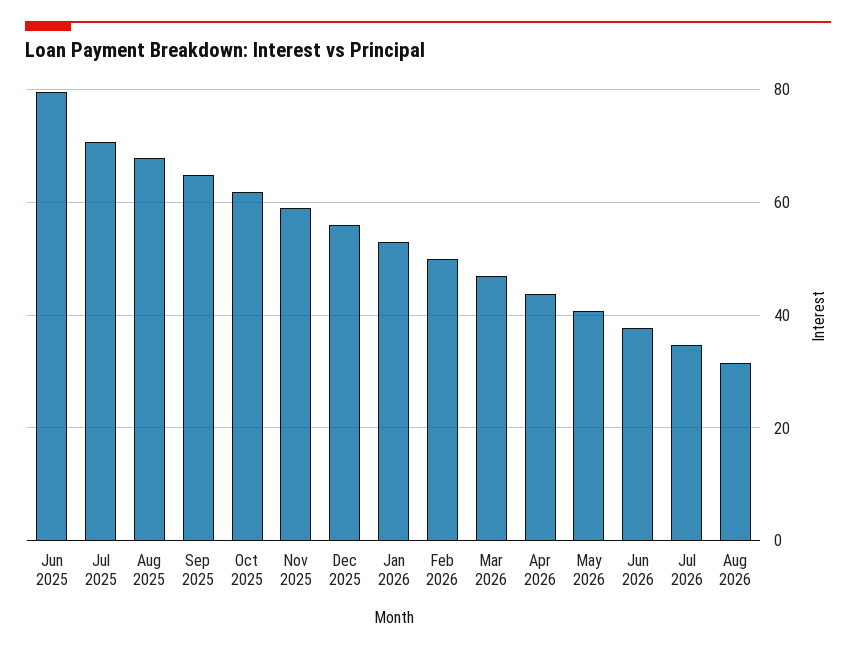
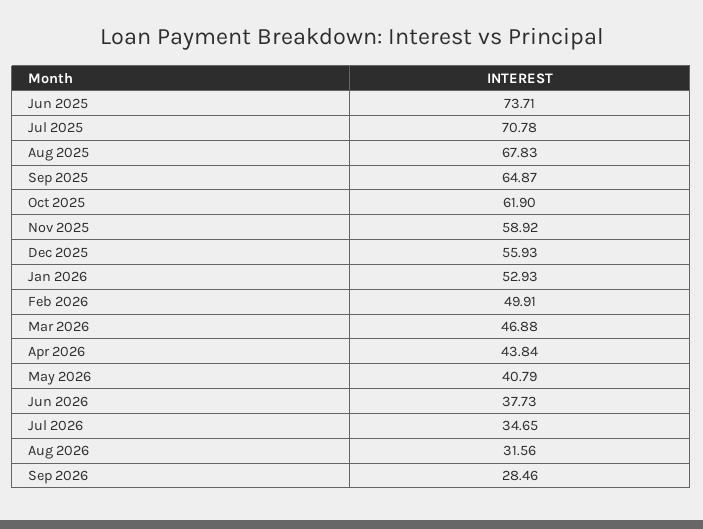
Jun 2025: 80 -> 73.71
Sep 2026: none -> 28.46

